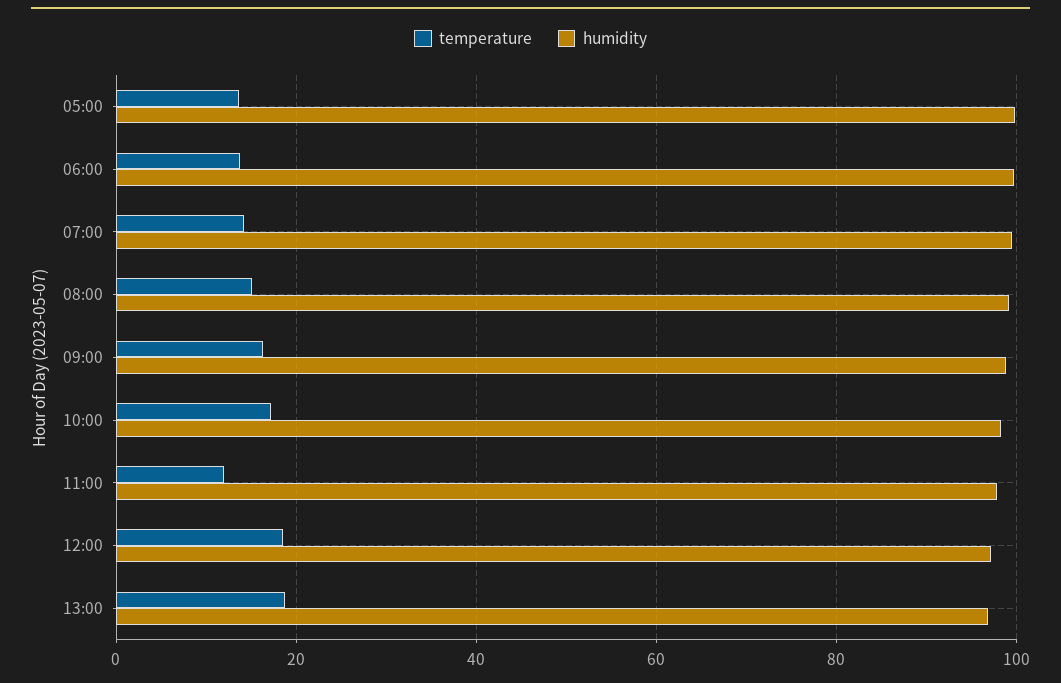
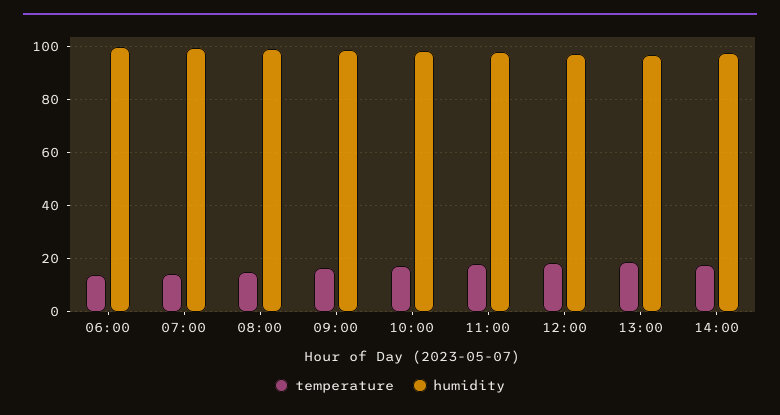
temperature, 05:00: 14 -> none
humidity, 05:00: 100 -> none
temperature, 11:00: 12 -> 17.5
temperature, 14:00: none -> 17.5
humidity, 14:00: none -> 97.5

